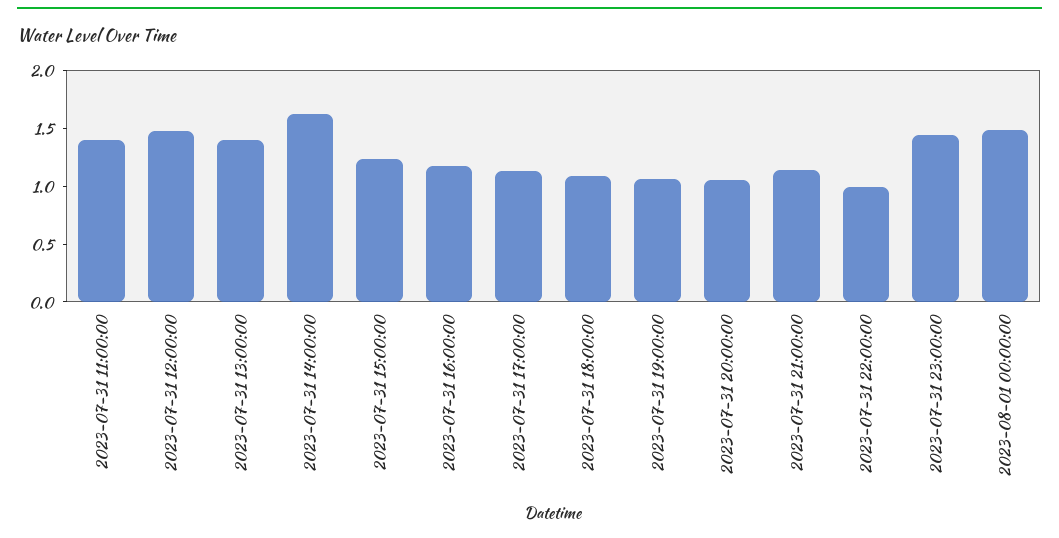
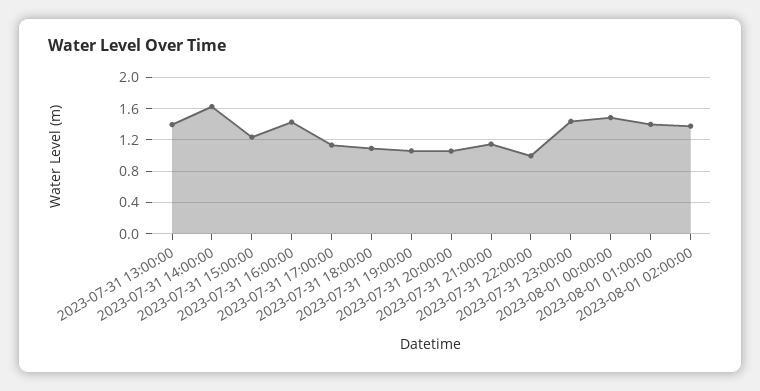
2023-07-31 11:00:00: 1.4 -> none
2023-07-31 12:00:00: 1.5 -> none
2023-07-31 16:00:00: 1.2 -> 1.4
2023-08-01 01:00:00: none -> 1.4
2023-08-01 02:00:00: none -> 1.4

